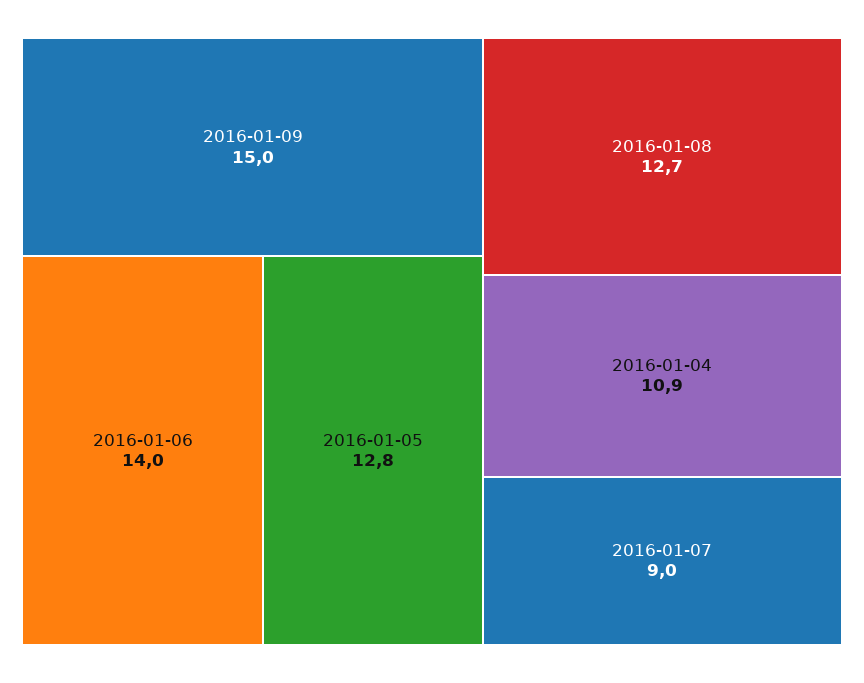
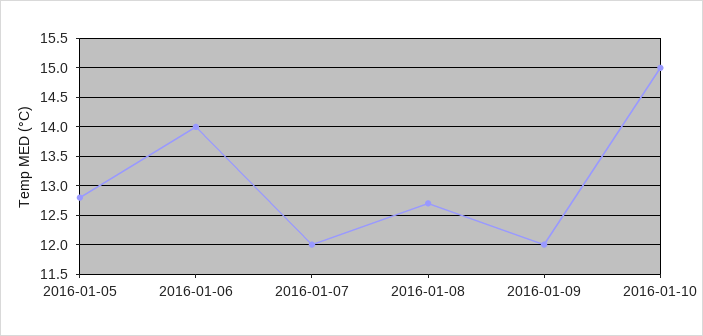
2016-01-09: 15 -> 12
2016-01-04: 10.9 -> none
2016-01-07: 9 -> 12
2016-01-10: none -> 15

